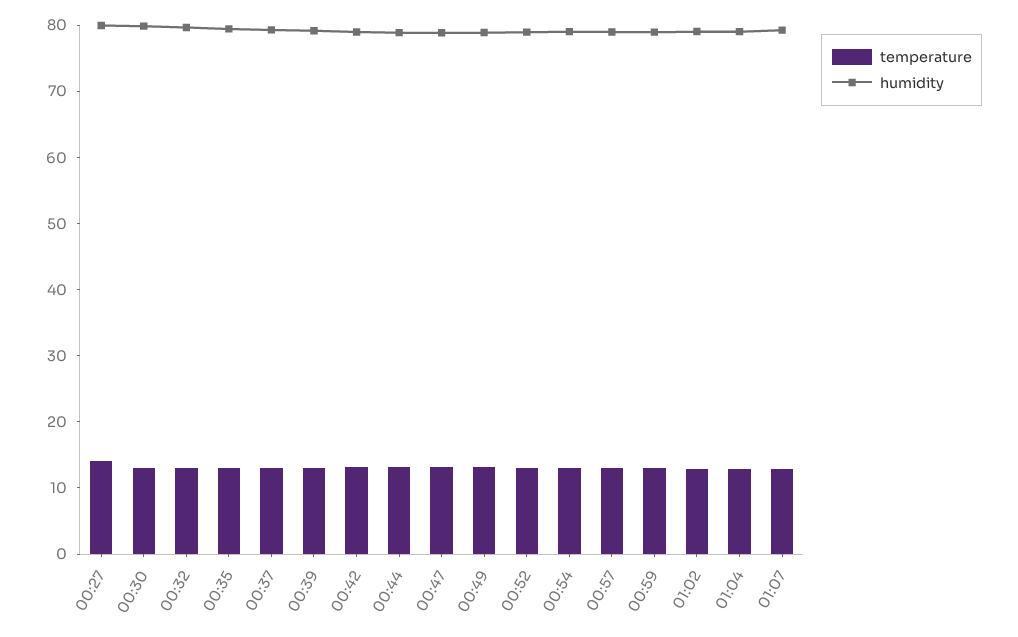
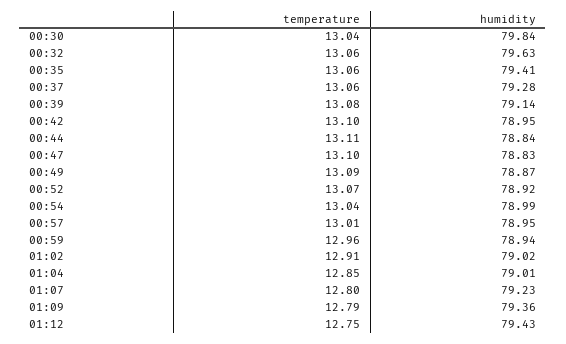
temperature, 00:27: 14 -> none
humidity, 00:27: 80 -> none
temperature, 01:09: none -> 12.79
humidity, 01:09: none -> 79.36
temperature, 01:12: none -> 12.75
humidity, 01:12: none -> 79.43

